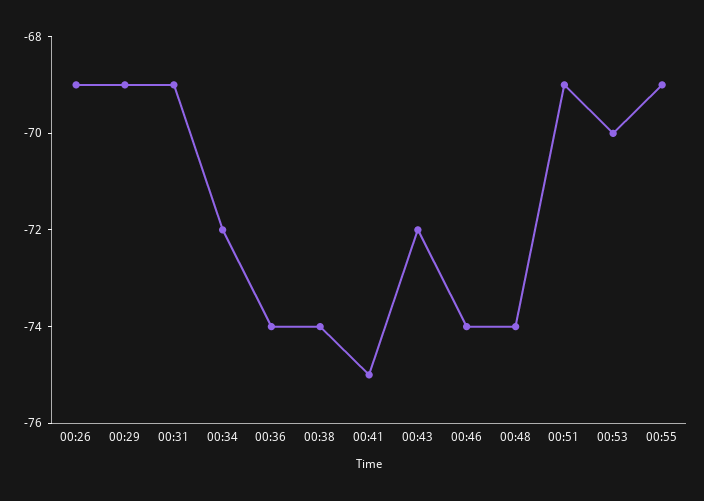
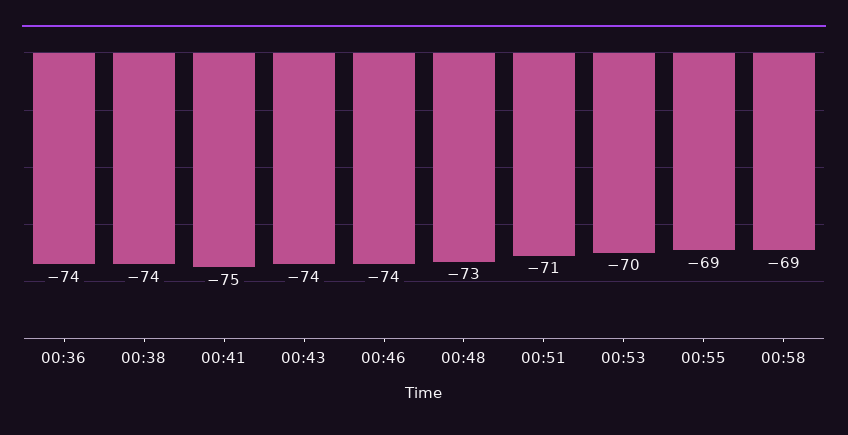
00:26: -69 -> none
00:29: -69 -> none
00:31: -69 -> none
00:34: -72 -> none
00:43: -72 -> -74
00:48: -74 -> -73
00:51: -69 -> -71
00:58: none -> -69

